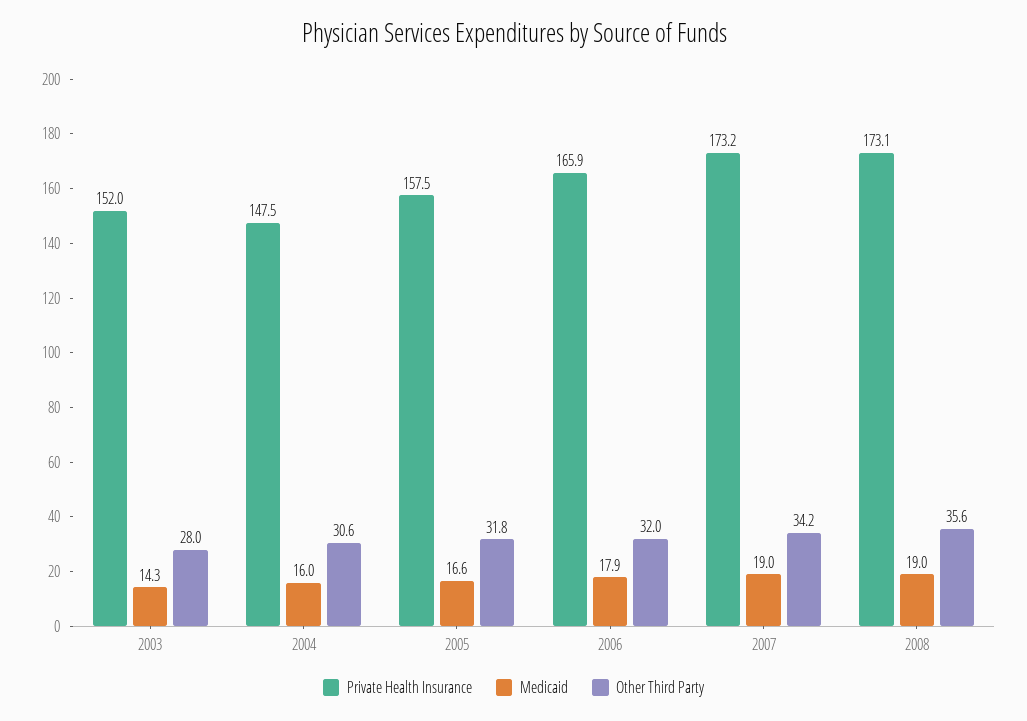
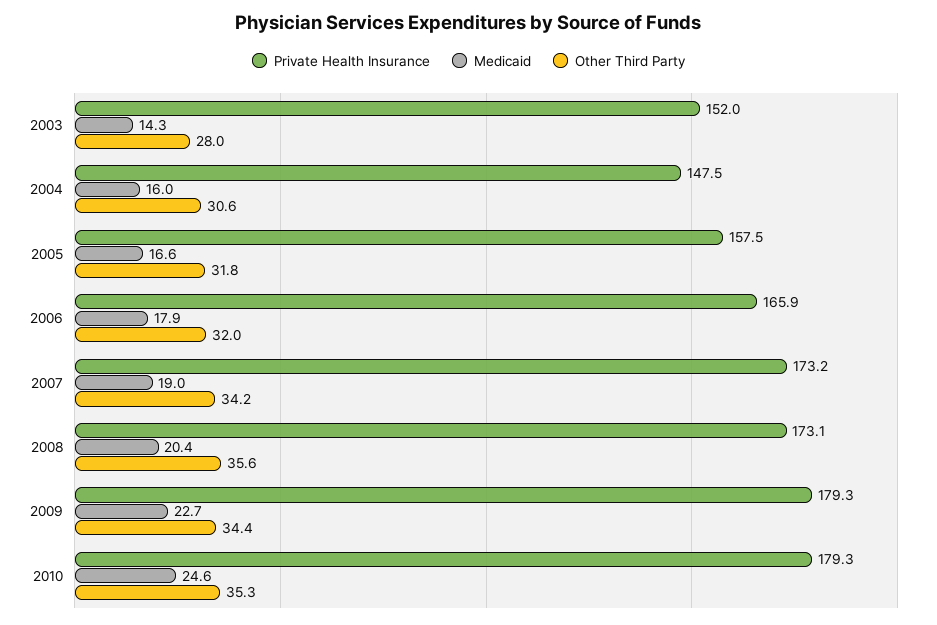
Medicaid, 2008: 19 -> 20.4
Private Health Insurance, 2009: none -> 179.3
Medicaid, 2009: none -> 22.7
Other Third Party, 2009: none -> 34.4
Private Health Insurance, 2010: none -> 179.3
Medicaid, 2010: none -> 24.6
Other Third Party, 2010: none -> 35.3

